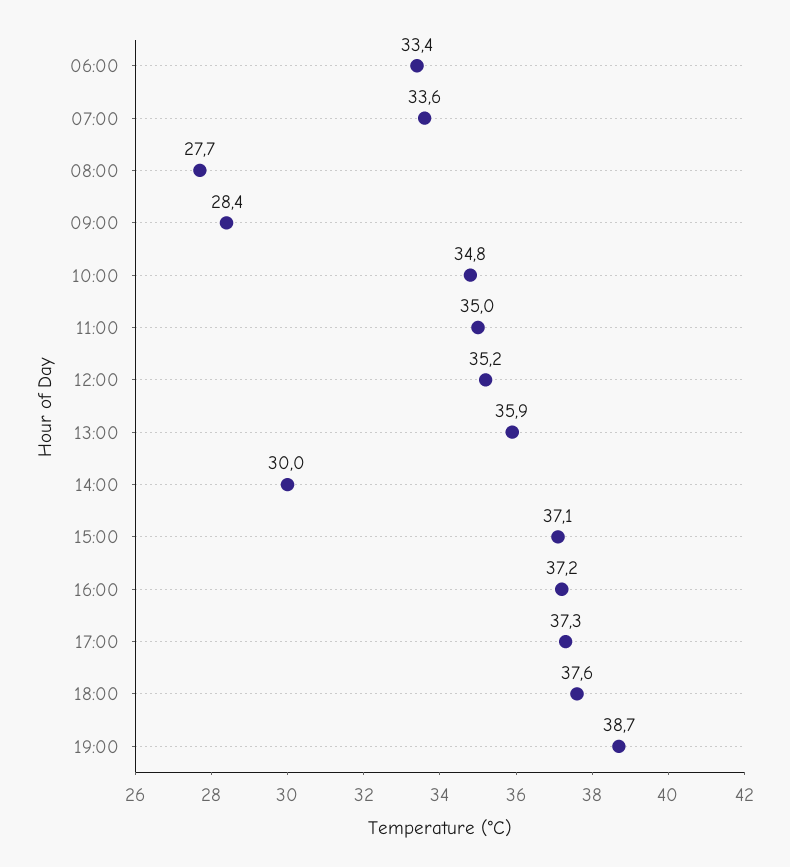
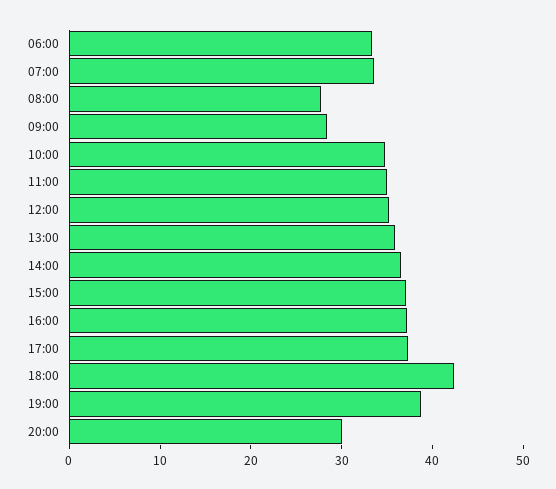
14:00: 30 -> 36
18:00: 37.6 -> 42
20:00: none -> 30

